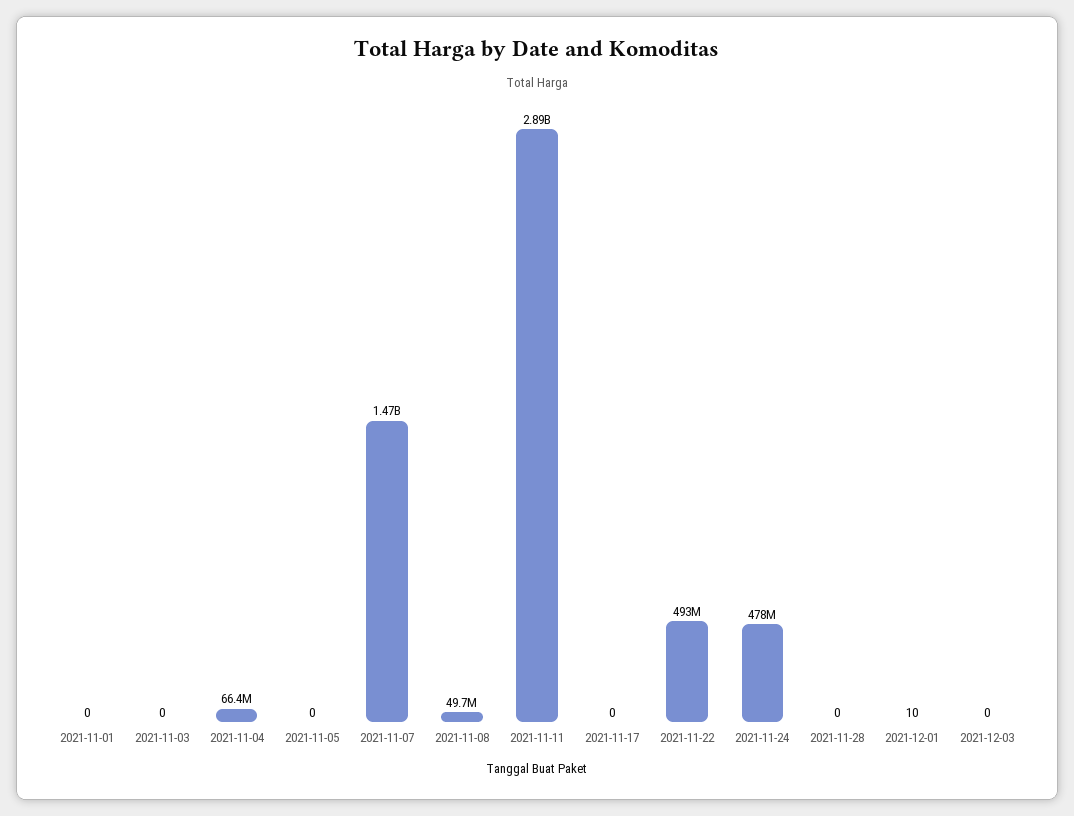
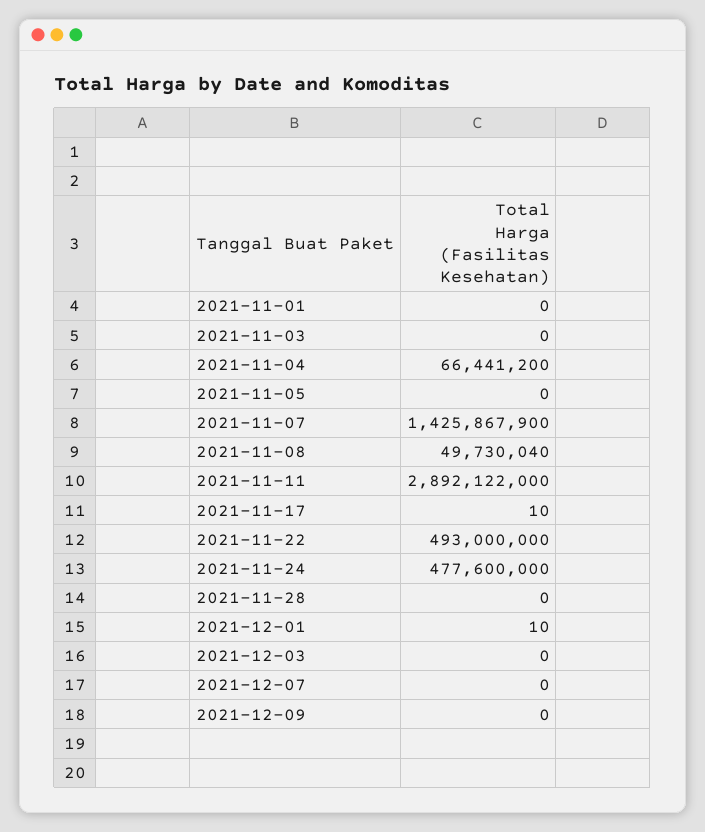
2021-11-07: 1470000000 -> 1425867900
2021-11-17: 0 -> 10
2021-12-07: none -> 0
2021-12-09: none -> 0

